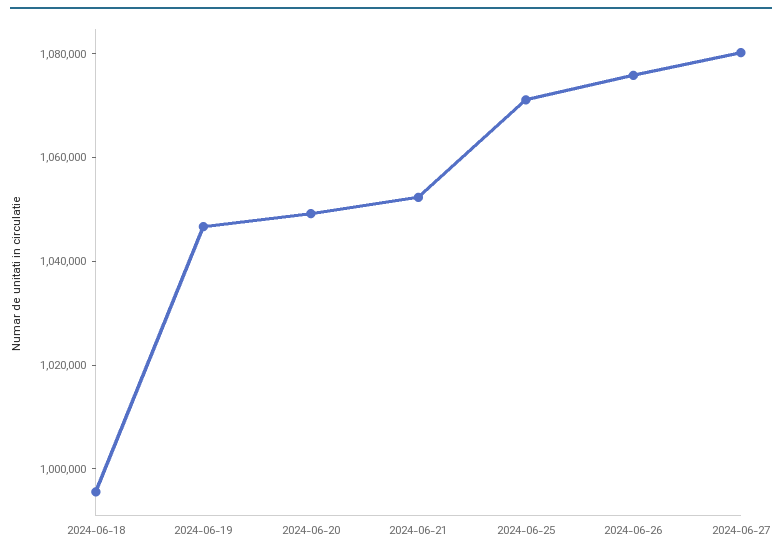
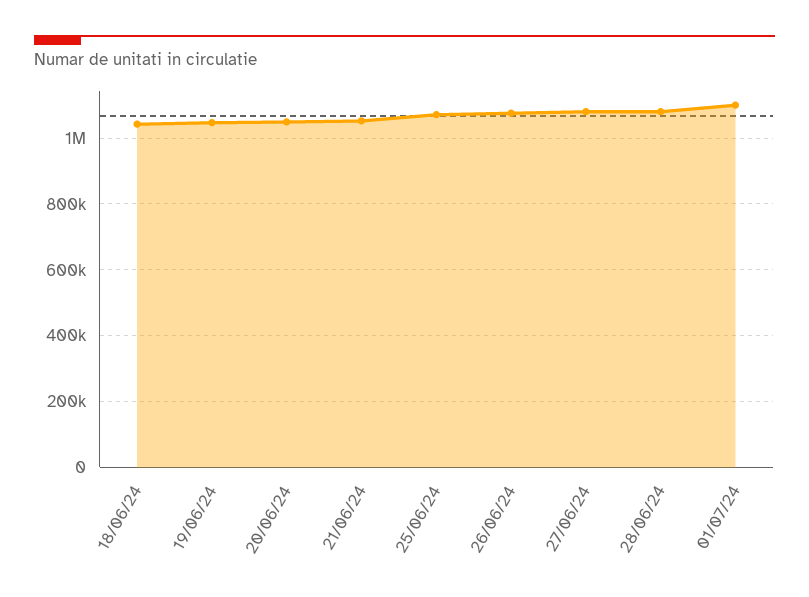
2024-06-18: 995000 -> 1040000
28/06/24: none -> 1080000
01/07/24: none -> 1100000

